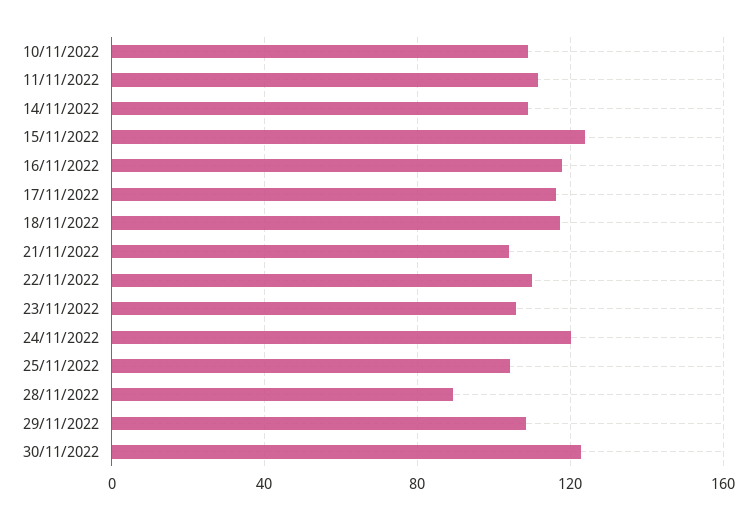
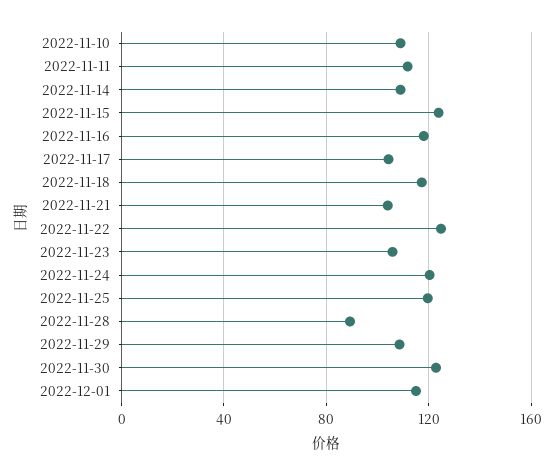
17/11/2022: 115 -> 105
22/11/2022: 110 -> 125
25/11/2022: 105 -> 120
2022-12-01: none -> 115

